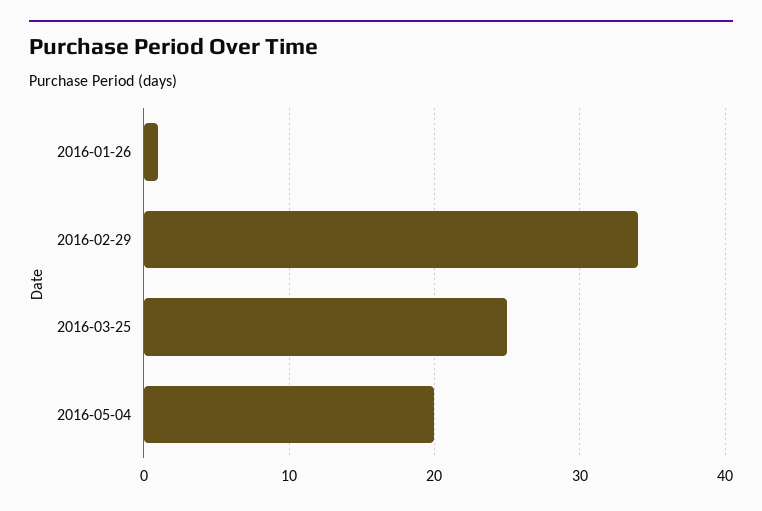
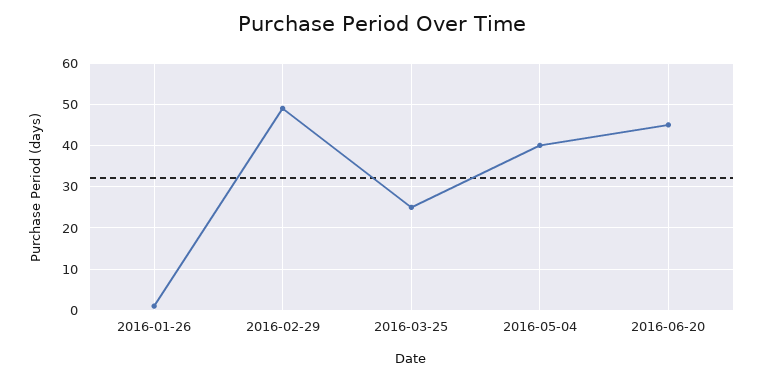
2016-02-29: 34 -> 50
2016-05-04: 20 -> 40
2016-06-20: none -> 45

